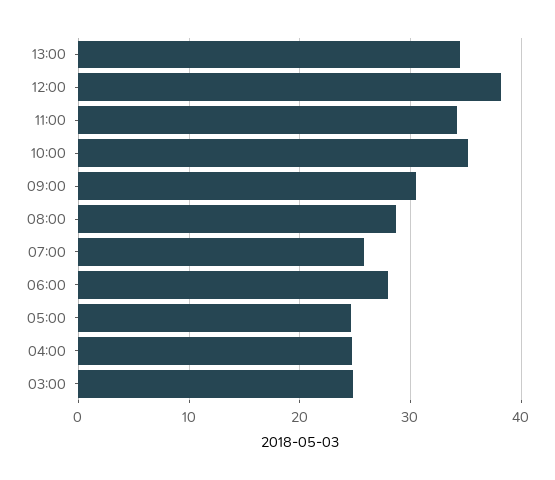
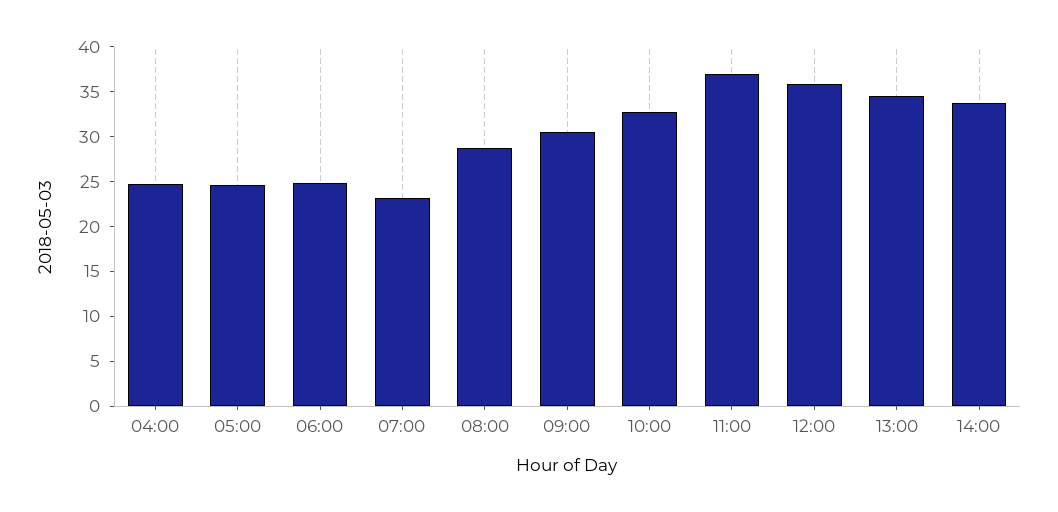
12:00: 38 -> 36
11:00: 34 -> 37
10:00: 35 -> 33
07:00: 26 -> 23
06:00: 28 -> 25
03:00: 25 -> none
14:00: none -> 34

